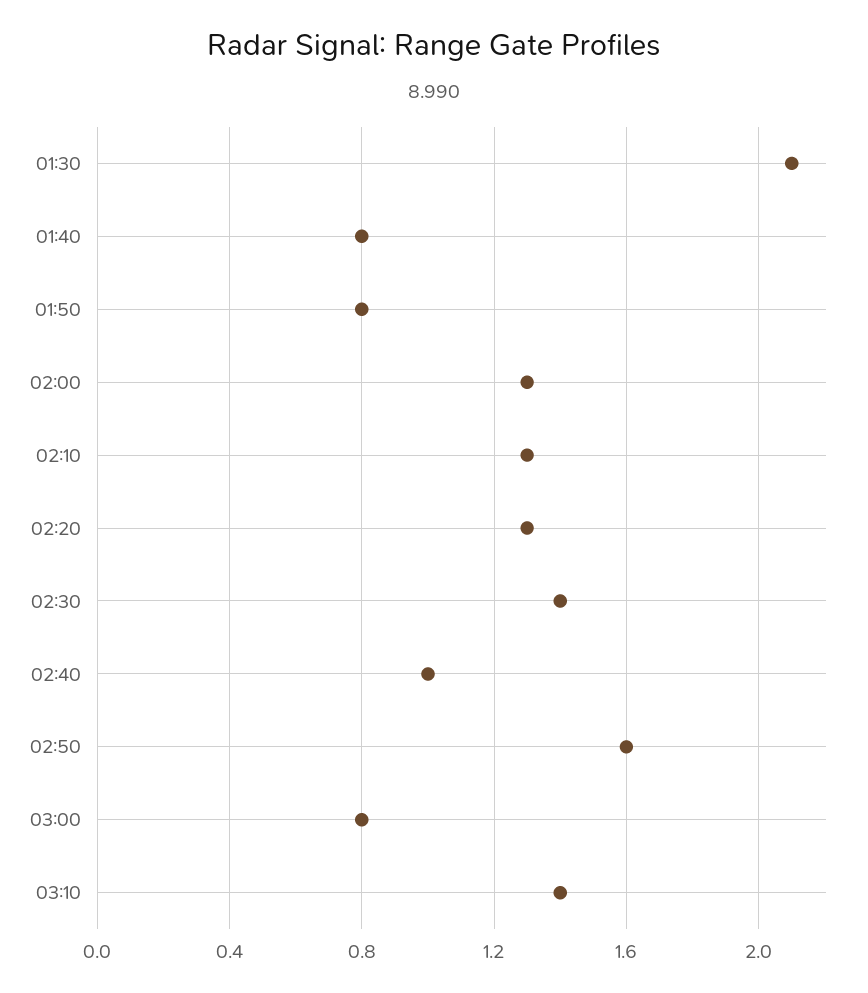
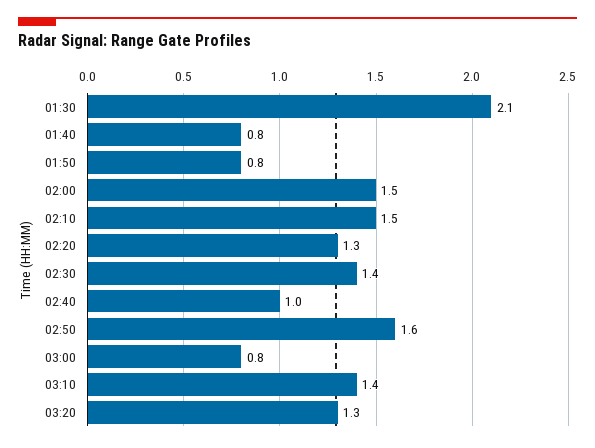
02:00: 1.3 -> 1.5
02:10: 1.3 -> 1.5
03:20: none -> 1.3

